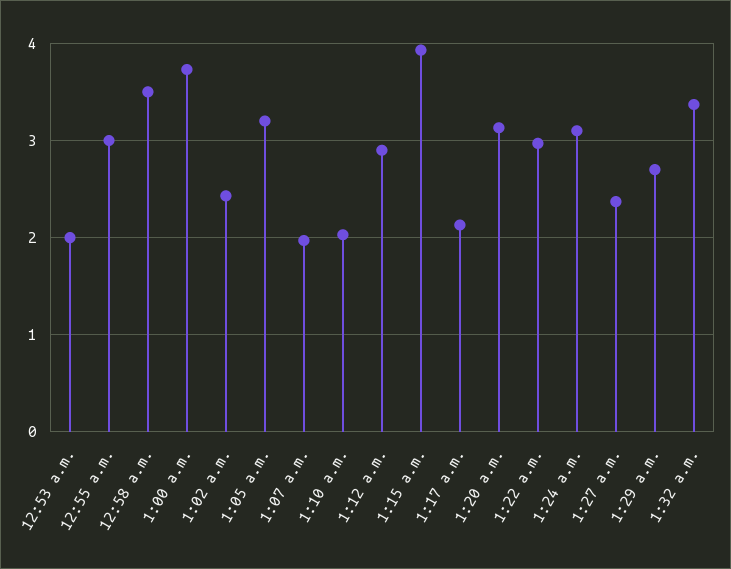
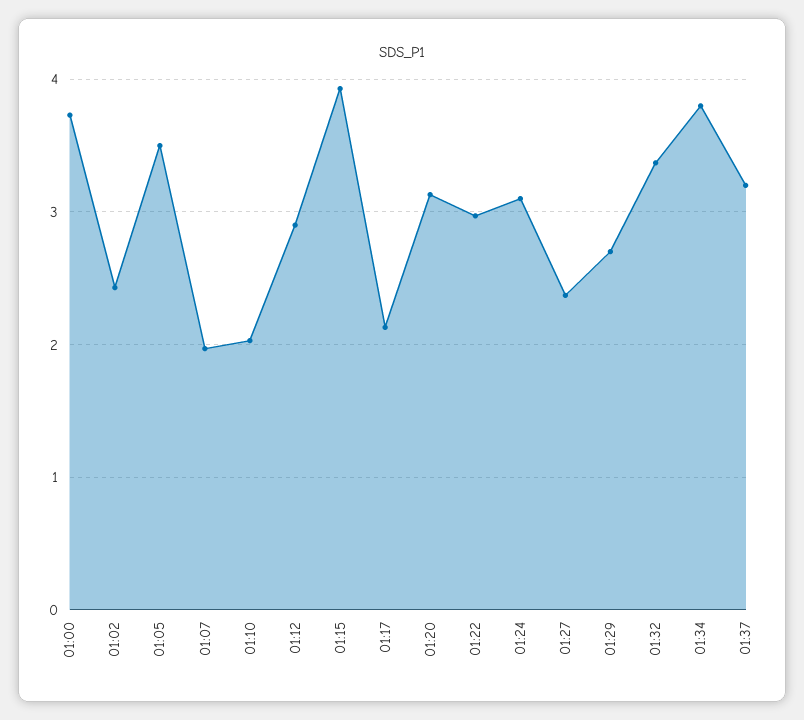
12:53 a.m.: 2 -> none
12:55 a.m.: 3 -> none
12:58 a.m.: 3.5 -> none
1:05 a.m.: 3.2 -> 3.5
01:34: none -> 3.8
01:37: none -> 3.2

